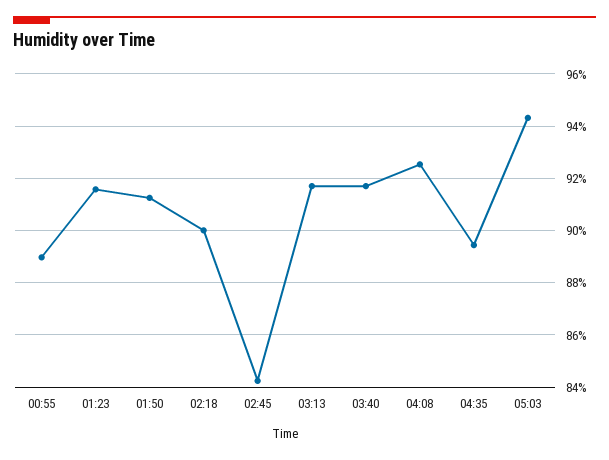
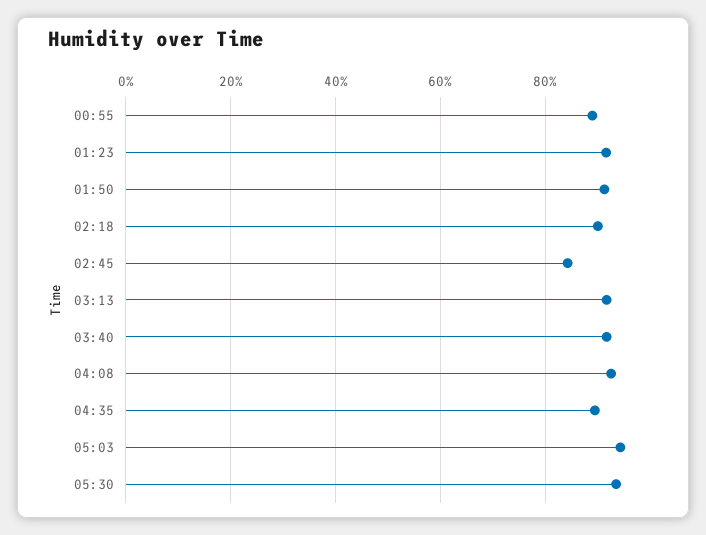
05:30: none -> 94

